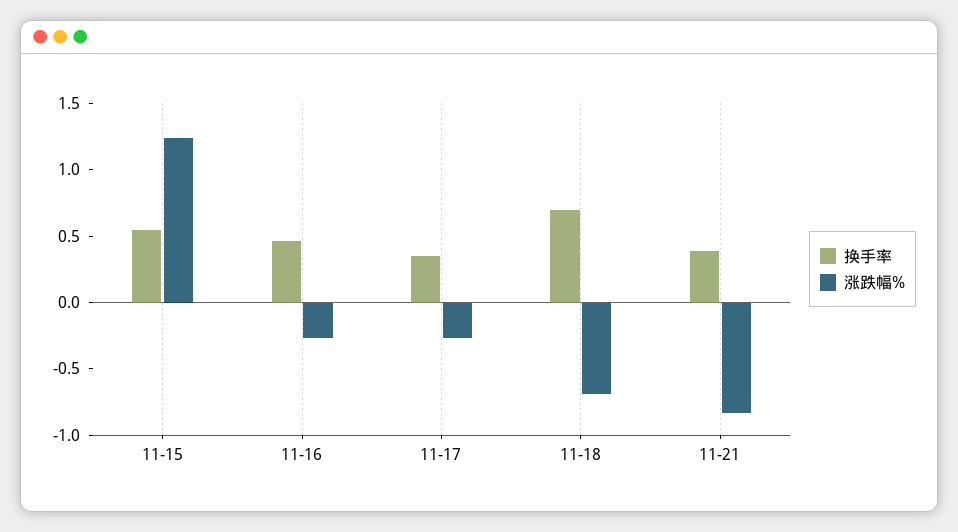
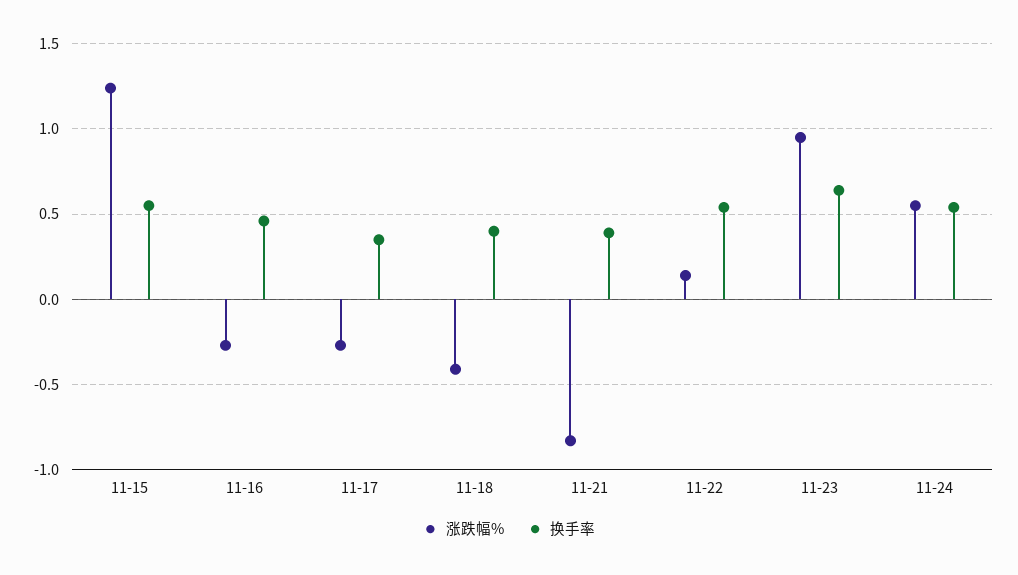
换手率, 11-18: 0.7 -> 0.4
涨跌幅%, 11-18: -0.7 -> -0.4
涨跌幅%, 11-22: none -> 0.15
换手率, 11-22: none -> 0.55
涨跌幅%, 11-23: none -> 0.95
换手率, 11-23: none -> 0.65
涨跌幅%, 11-24: none -> 0.55
换手率, 11-24: none -> 0.55

